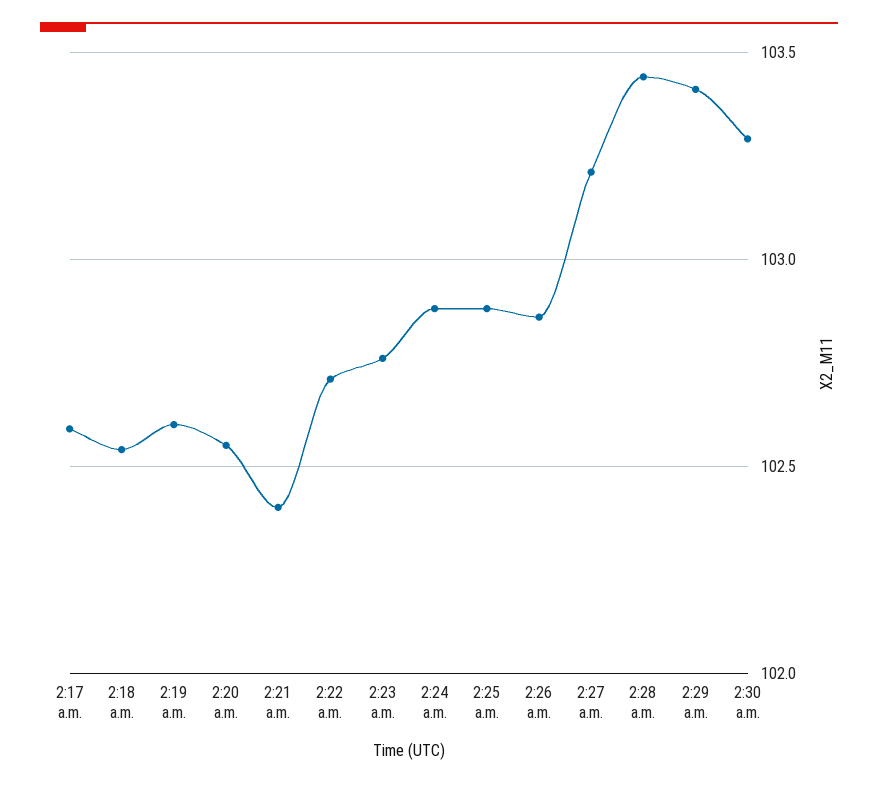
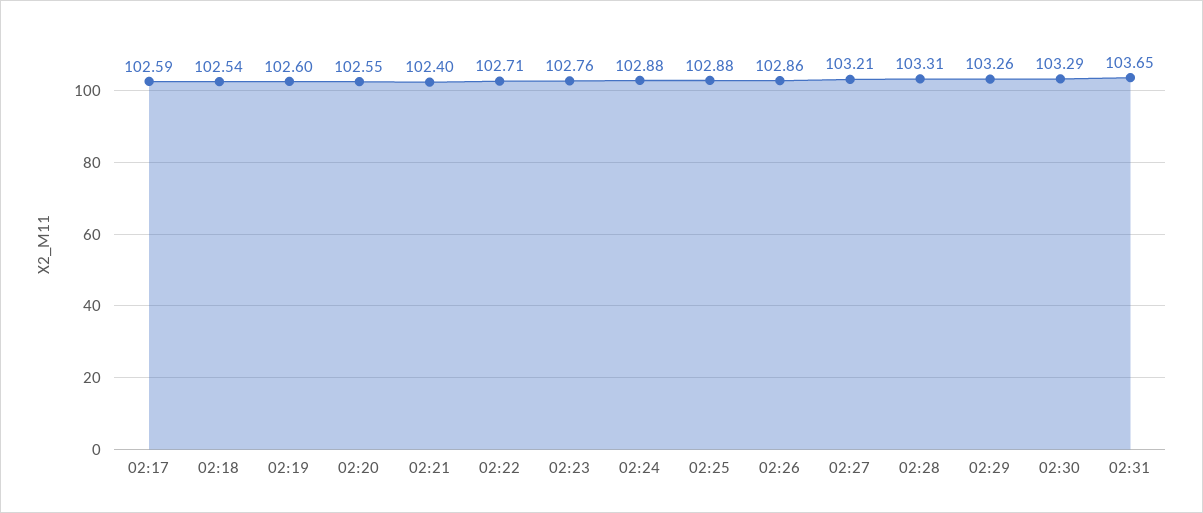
2:28 a.m.: 103.45 -> 103.31
2:29 a.m.: 103.4 -> 103.26
02:31: none -> 103.65

